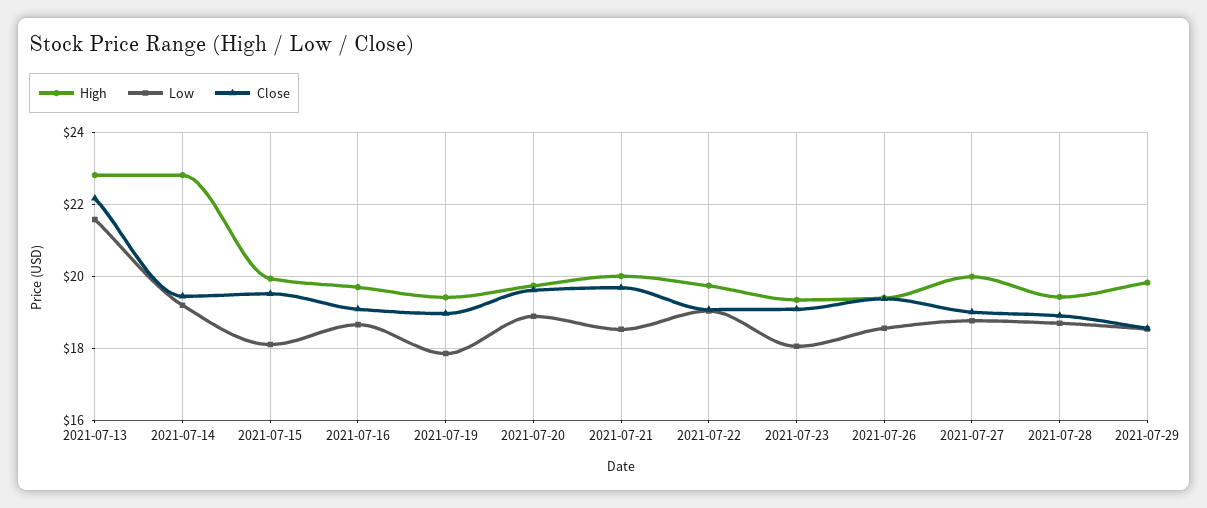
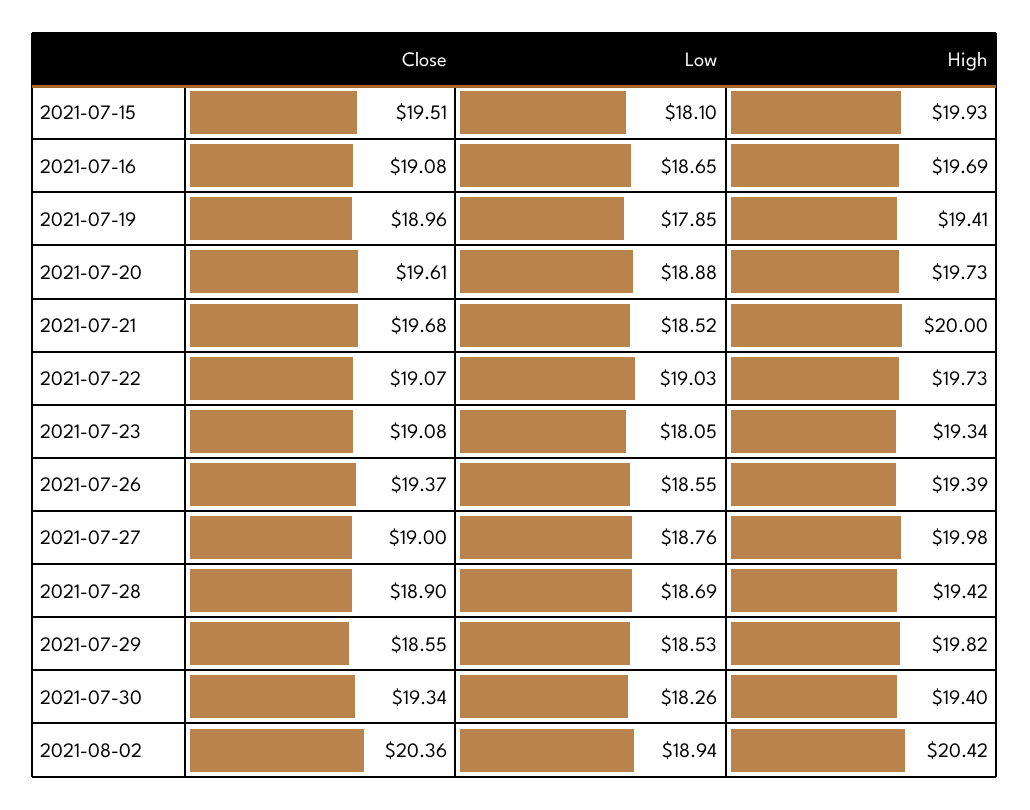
High, 2021-07-13: 22.8 -> none
Low, 2021-07-13: 21.6 -> none
Close, 2021-07-13: 22.2 -> none
High, 2021-07-14: 22.8 -> none
Low, 2021-07-14: 19.2 -> none
Close, 2021-07-14: 19.4 -> none
Close, 2021-07-30: none -> 19.34
Low, 2021-07-30: none -> 18.26
High, 2021-07-30: none -> 19.4
Close, 2021-08-02: none -> 20.36
Low, 2021-08-02: none -> 18.94
High, 2021-08-02: none -> 20.42

